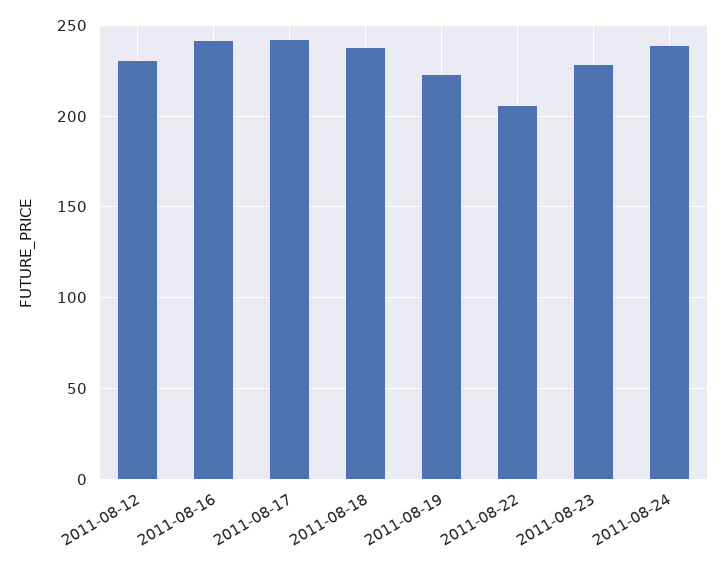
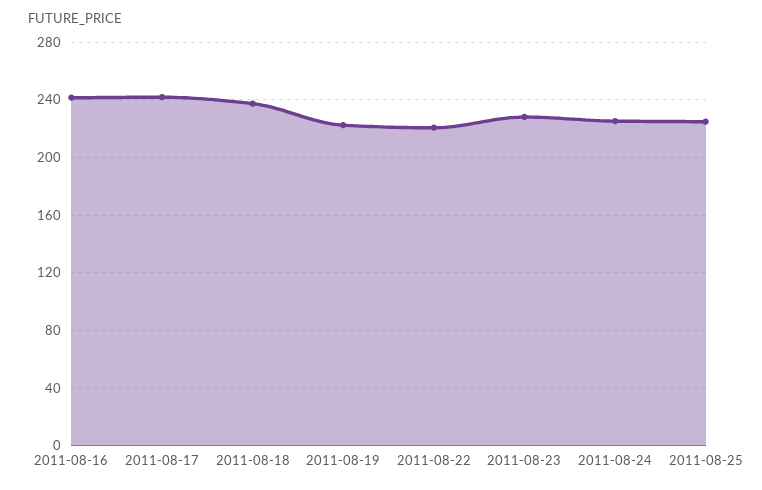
2011-08-12: 230 -> none
2011-08-22: 205 -> 220
2011-08-24: 240 -> 225
2011-08-25: none -> 225

